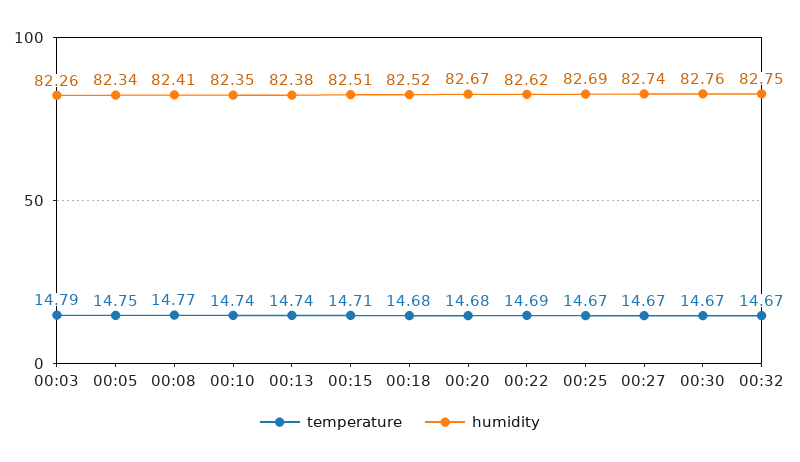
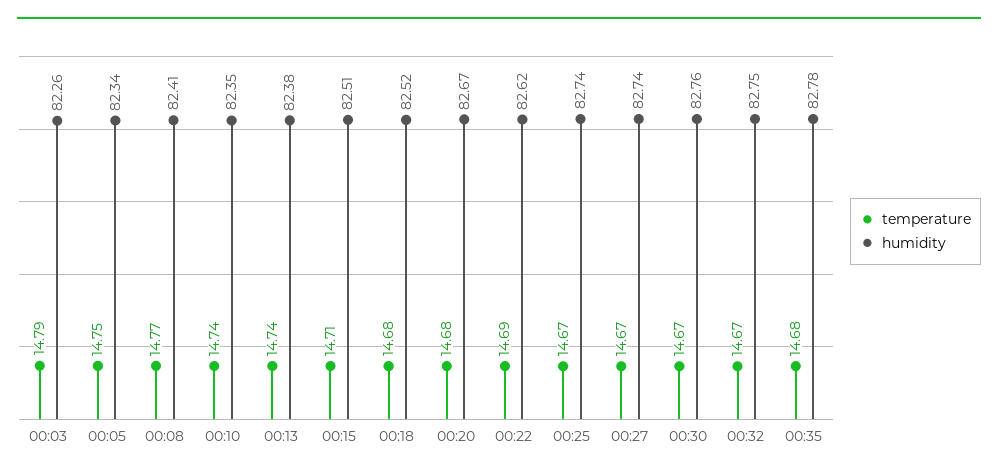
humidity, 00:25: 82.69 -> 82.74
temperature, 00:35: none -> 14.68
humidity, 00:35: none -> 82.78

